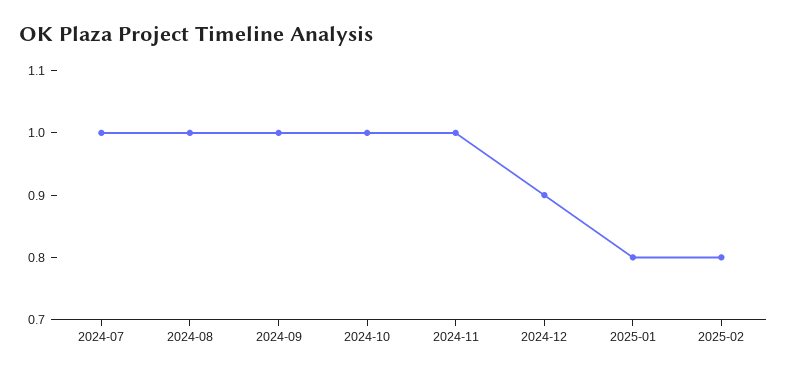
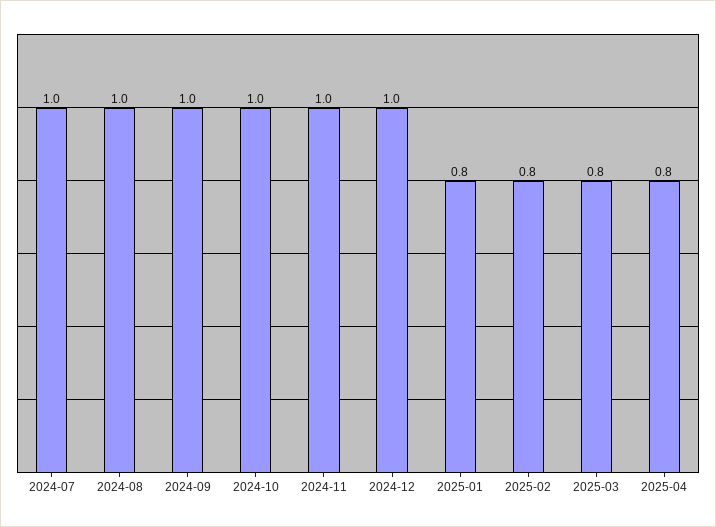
2024-12: 0.9 -> 1
2025-03: none -> 0.8
2025-04: none -> 0.8

